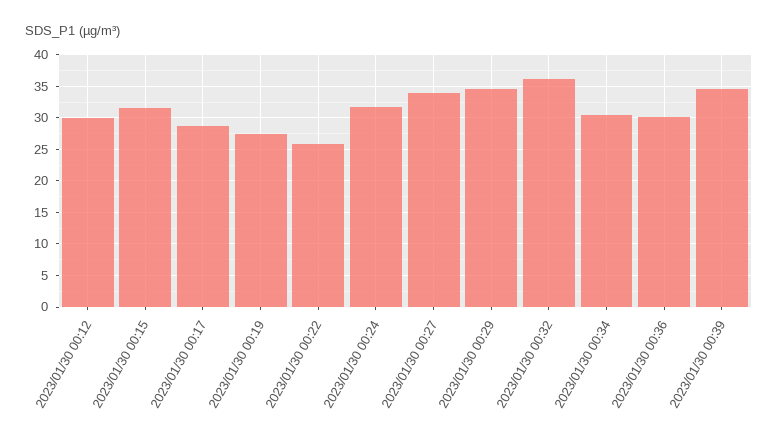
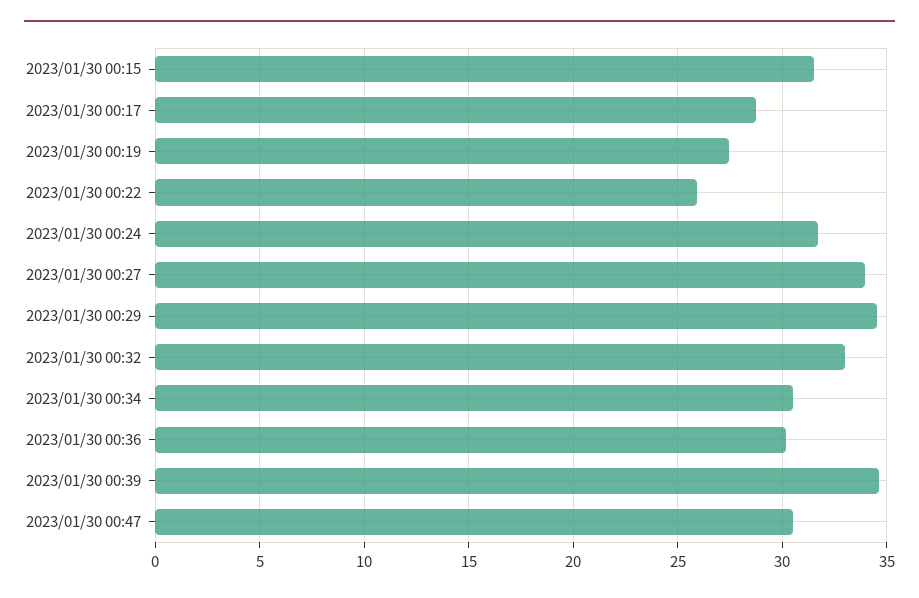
2023/01/30 00:12: 30 -> none
2023/01/30 00:32: 36 -> 33
2023/01/30 00:47: none -> 30.5

